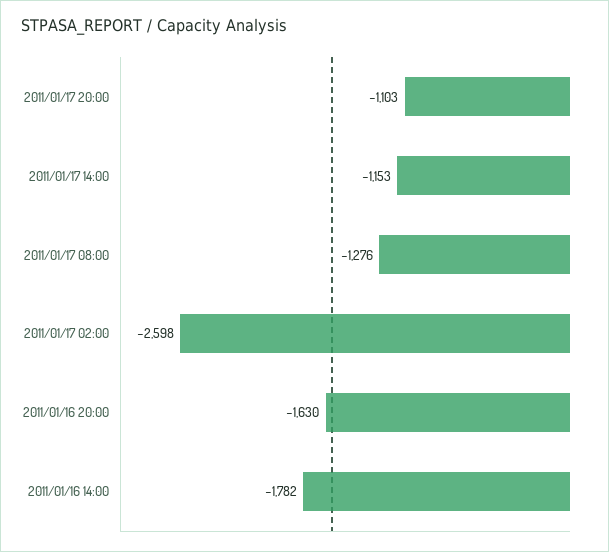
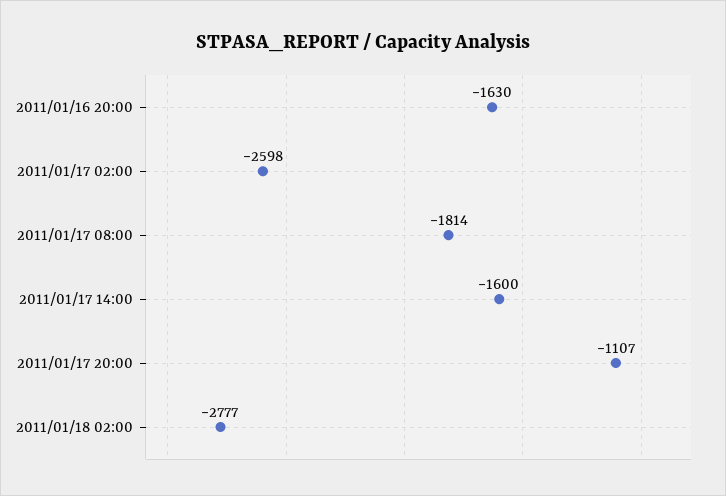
2011/01/17 20:00: -1103 -> -1107
2011/01/17 14:00: -1153 -> -1600
2011/01/17 08:00: -1276 -> -1814
2011/01/16 14:00: -1782 -> none
2011/01/18 02:00: none -> -2777

